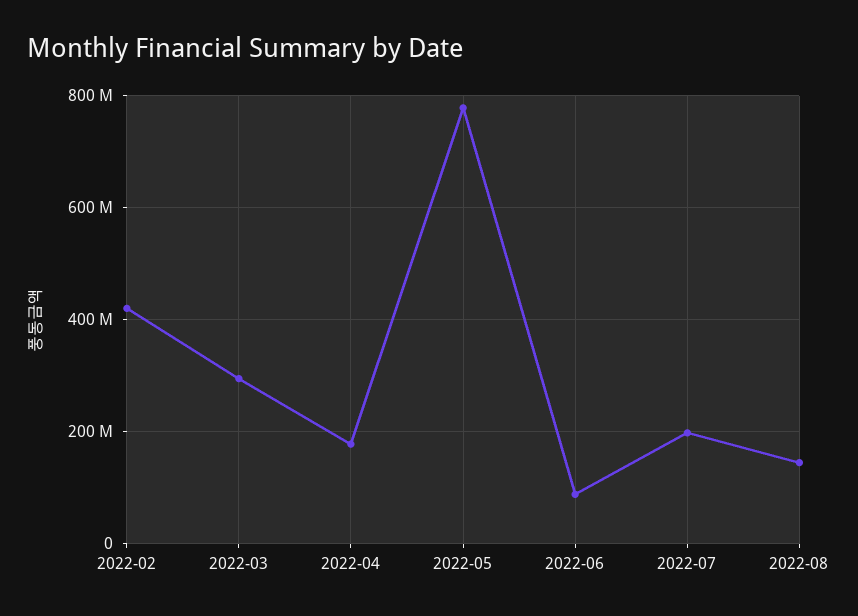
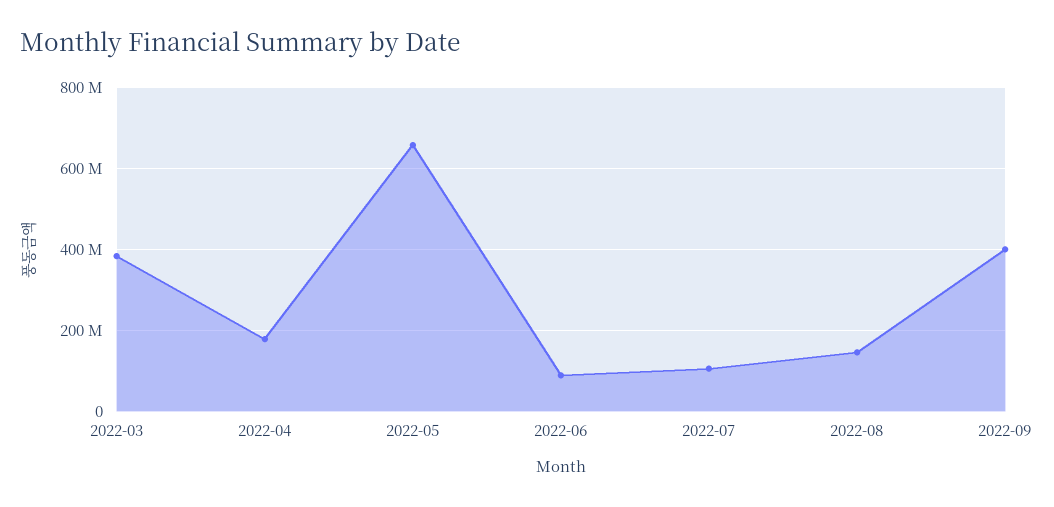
2022-02: 420000000 -> none
2022-03: 300000000 -> 380000000
2022-05: 780000000 -> 660000000
2022-07: 200000000 -> 100000000
2022-09: none -> 400000000

